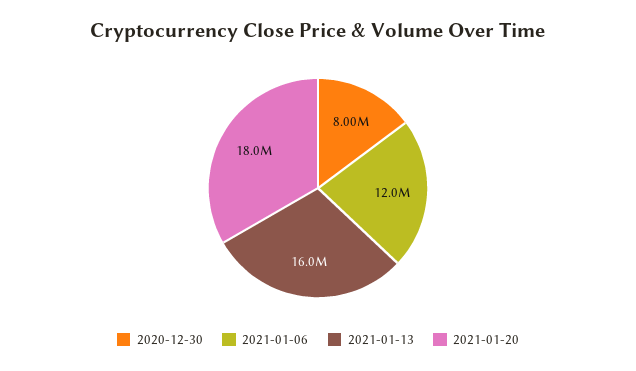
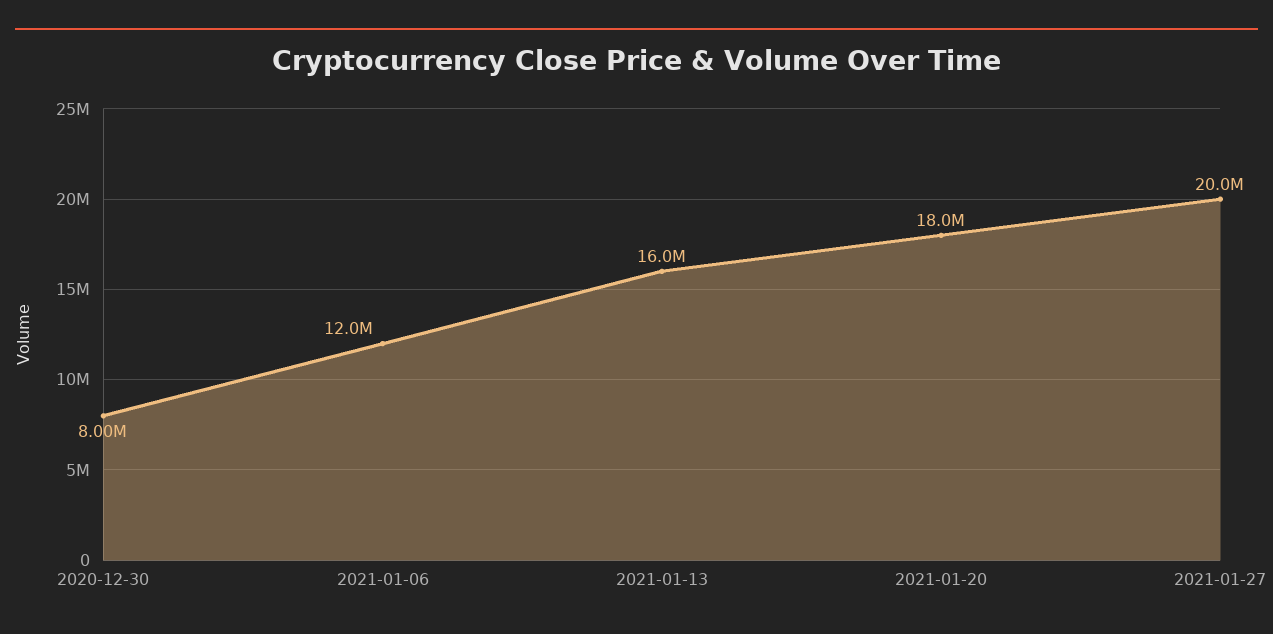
2021-01-27: none -> 20000000

